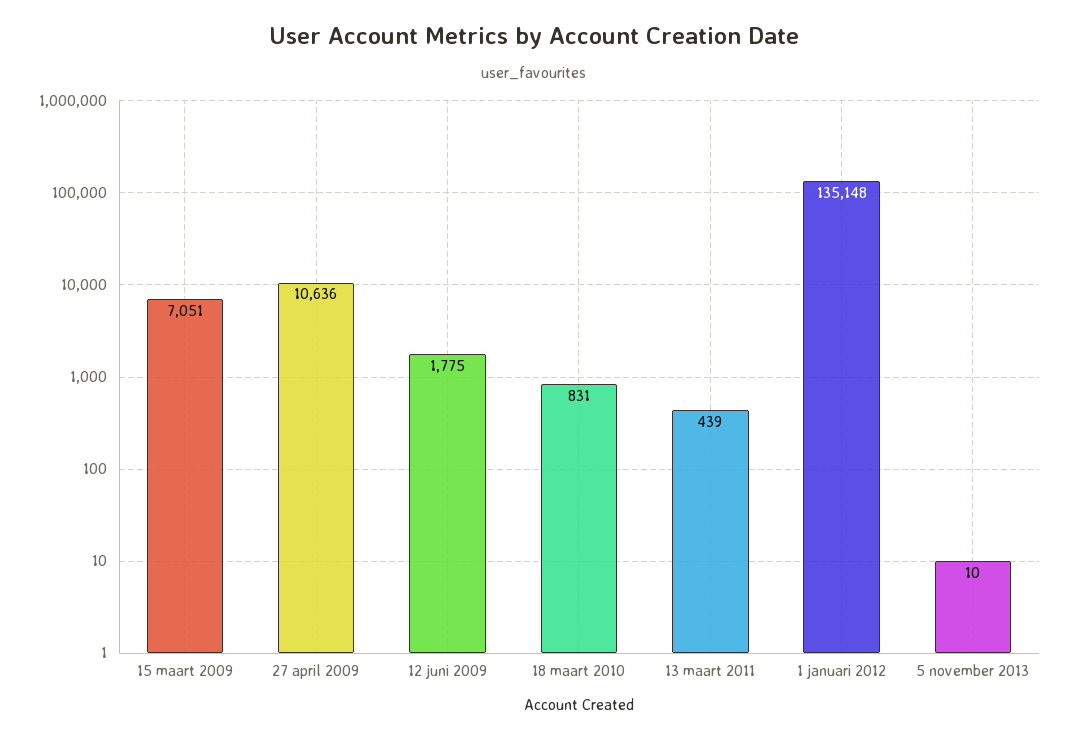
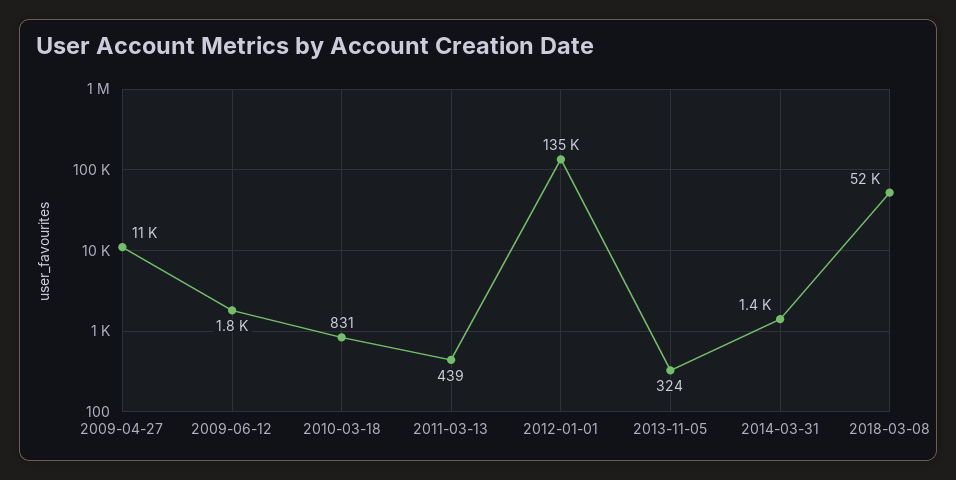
15 maart 2009: 7051 -> none
5 november 2013: 10 -> 324
2014-03-31: none -> 1400
2018-03-08: none -> 52000

